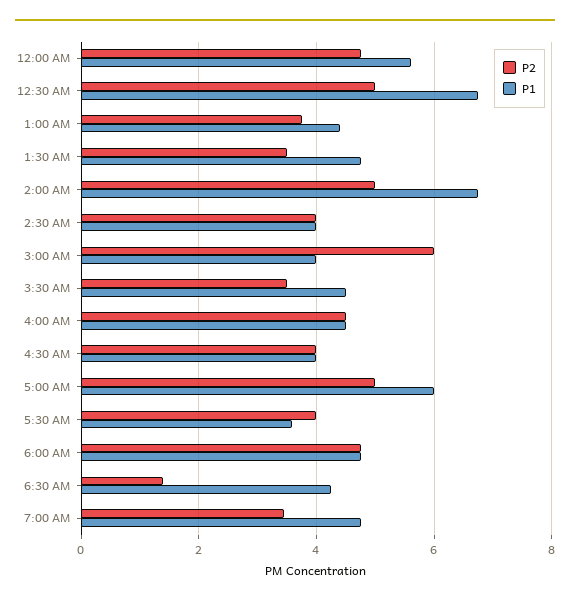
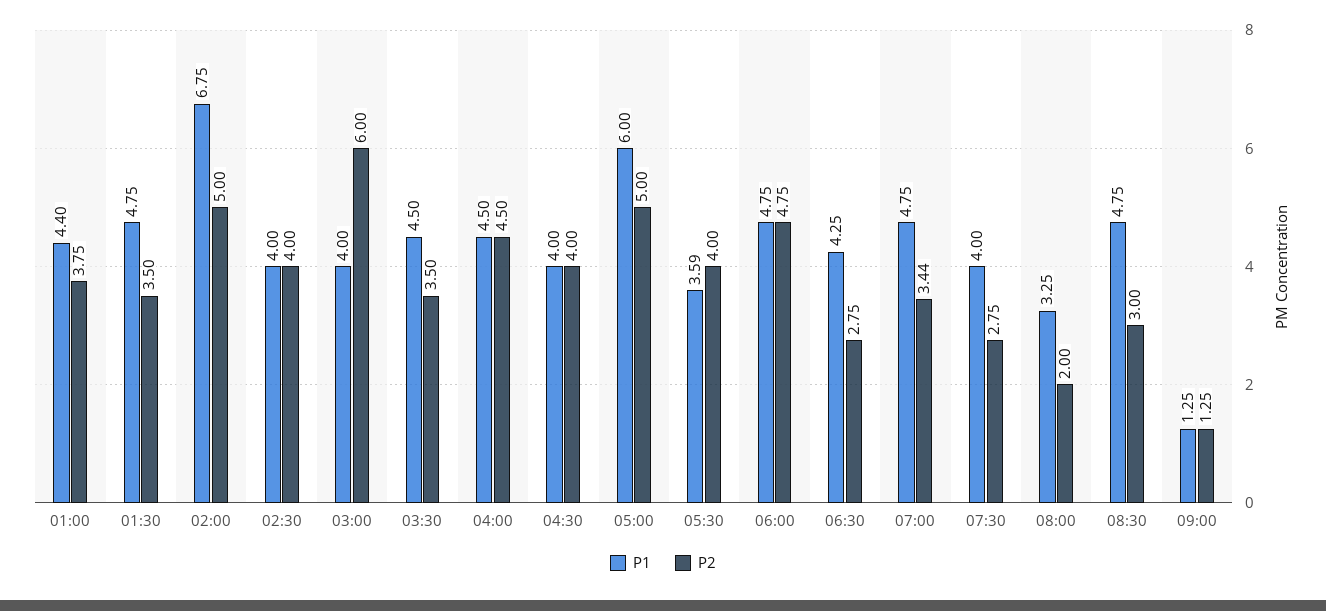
P2, 12:00 AM: 4.8 -> none
P1, 12:00 AM: 5.6 -> none
P2, 12:30 AM: 5 -> none
P1, 12:30 AM: 6.8 -> none
P2, 6:30 AM: 1.4 -> 2.75
P1, 07:30: none -> 4
P2, 07:30: none -> 2.75
P1, 08:00: none -> 3.25
P2, 08:00: none -> 2
P1, 08:30: none -> 4.75
P2, 08:30: none -> 3
P1, 09:00: none -> 1.25
P2, 09:00: none -> 1.25

